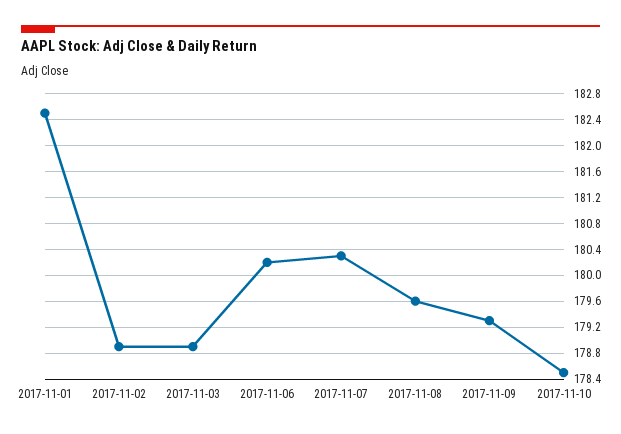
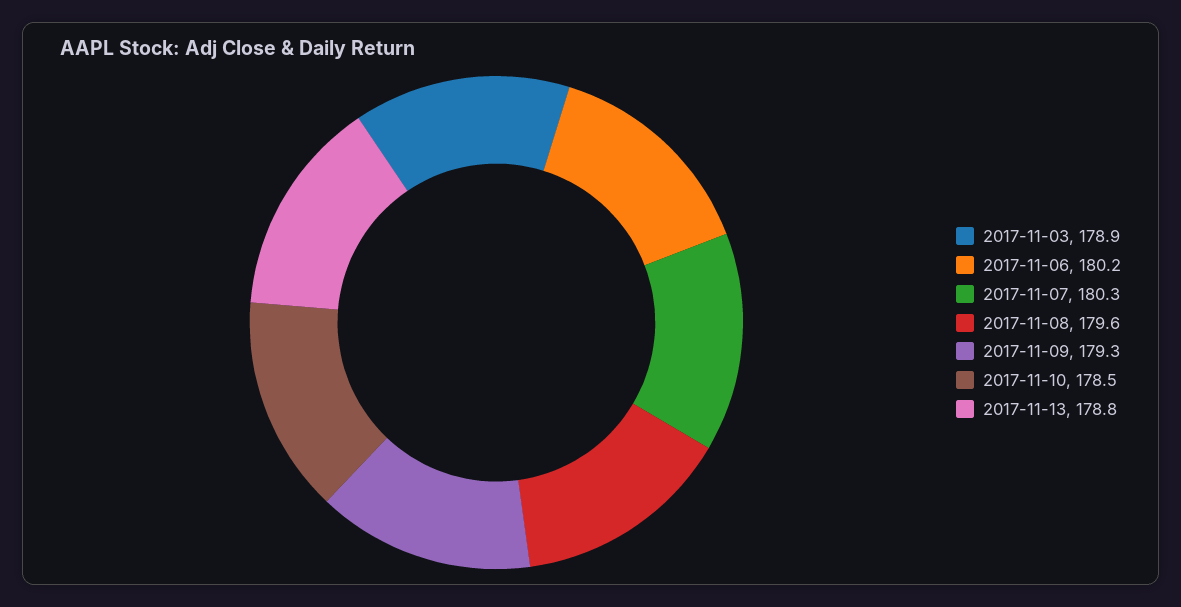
2017-11-01: 182.5 -> none
2017-11-02: 178.9 -> none
2017-11-13: none -> 178.8

